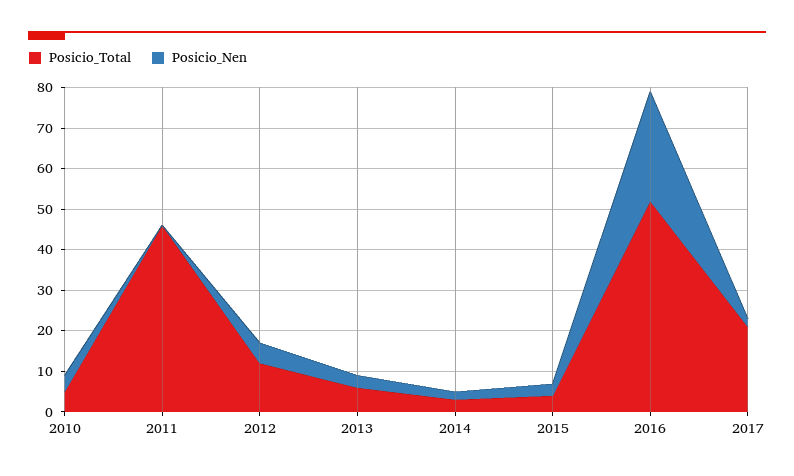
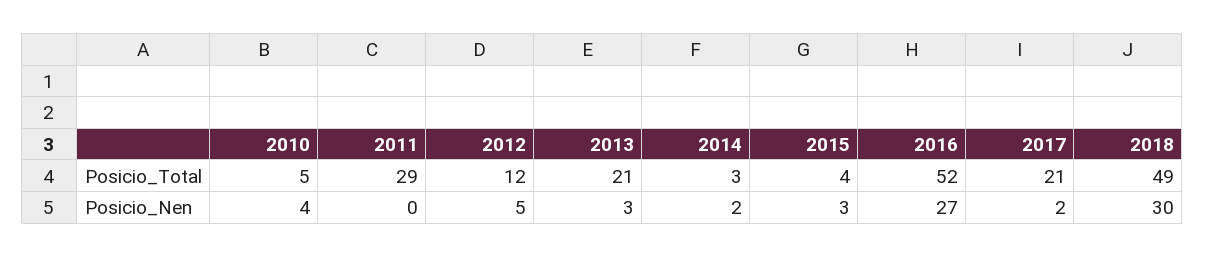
Posicio_Total, 2011: 45 -> 29
Posicio_Total, 2013: 5 -> 21
Posicio_Total, 2018: none -> 49
Posicio_Nen, 2018: none -> 30

